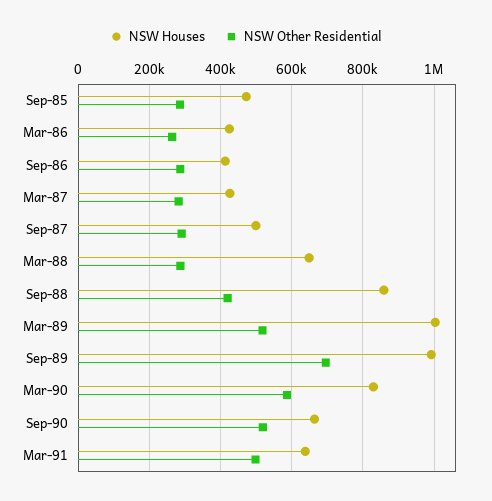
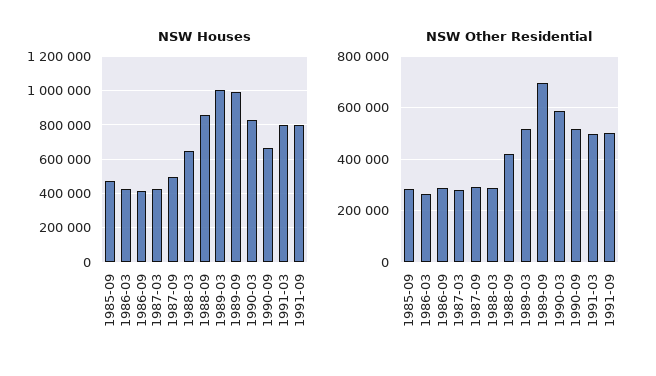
NSW Houses, Mar-91: 640000 -> 800000
NSW Houses, 1991-09: none -> 800000
NSW Other Residential, 1991-09: none -> 500000

